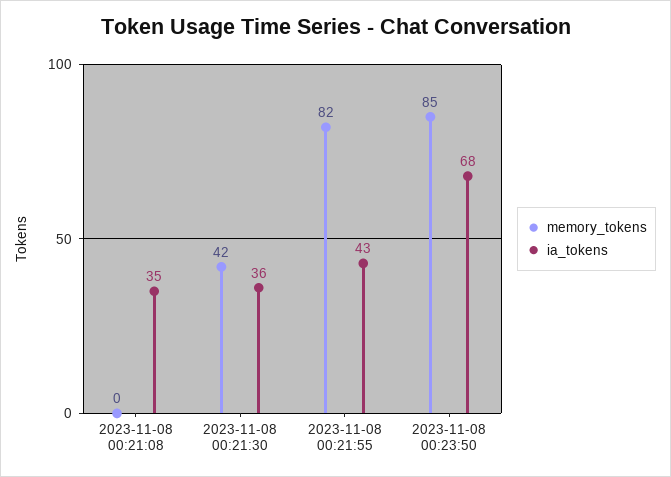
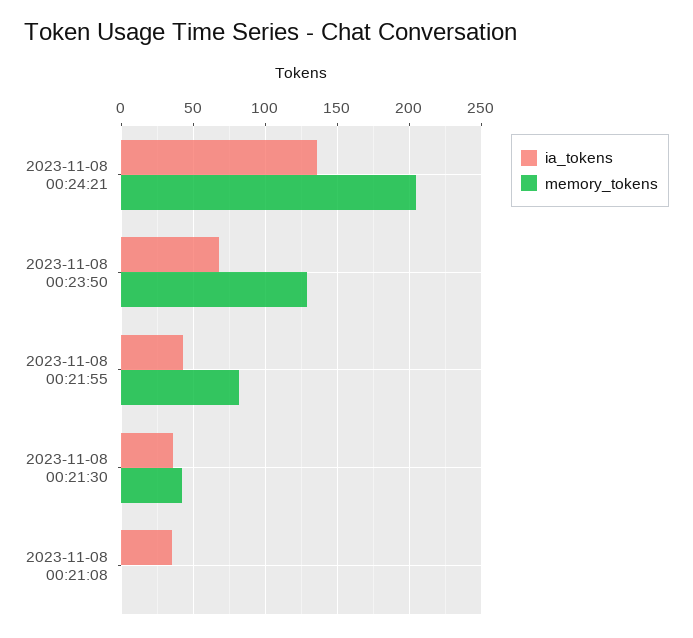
memory_tokens, 2023-11-08 00:23:50: 85 -> 130
ia_tokens, 2023-11-08 00:24:21: none -> 135
memory_tokens, 2023-11-08 00:24:21: none -> 205

